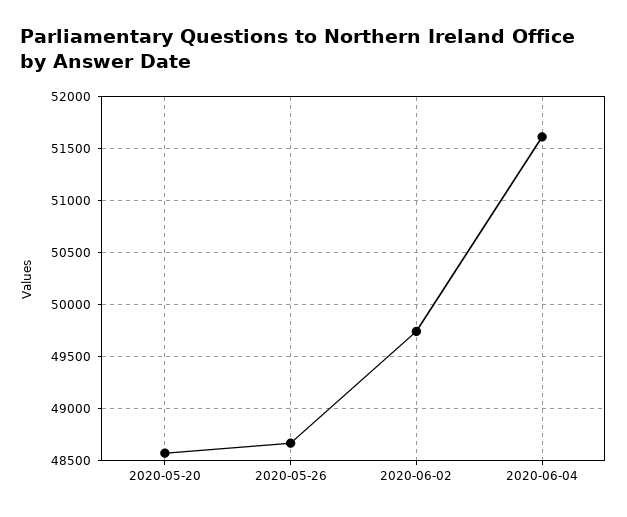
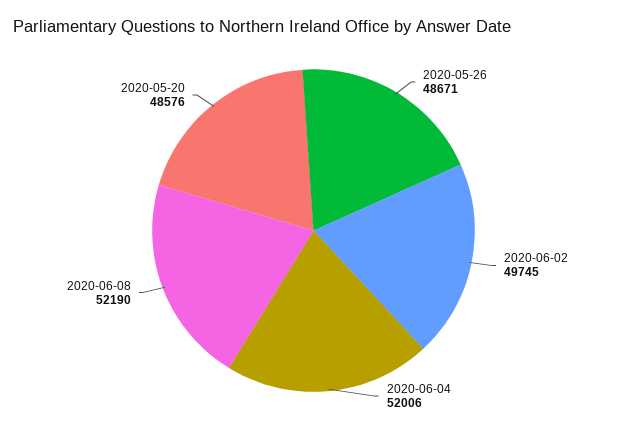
2020-06-04: 51600 -> 52006
2020-06-08: none -> 52190

